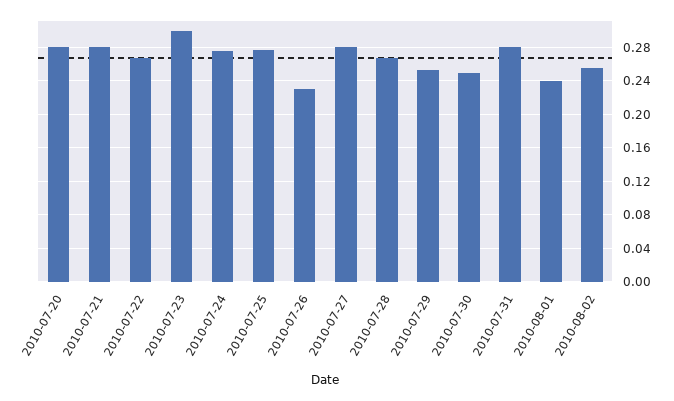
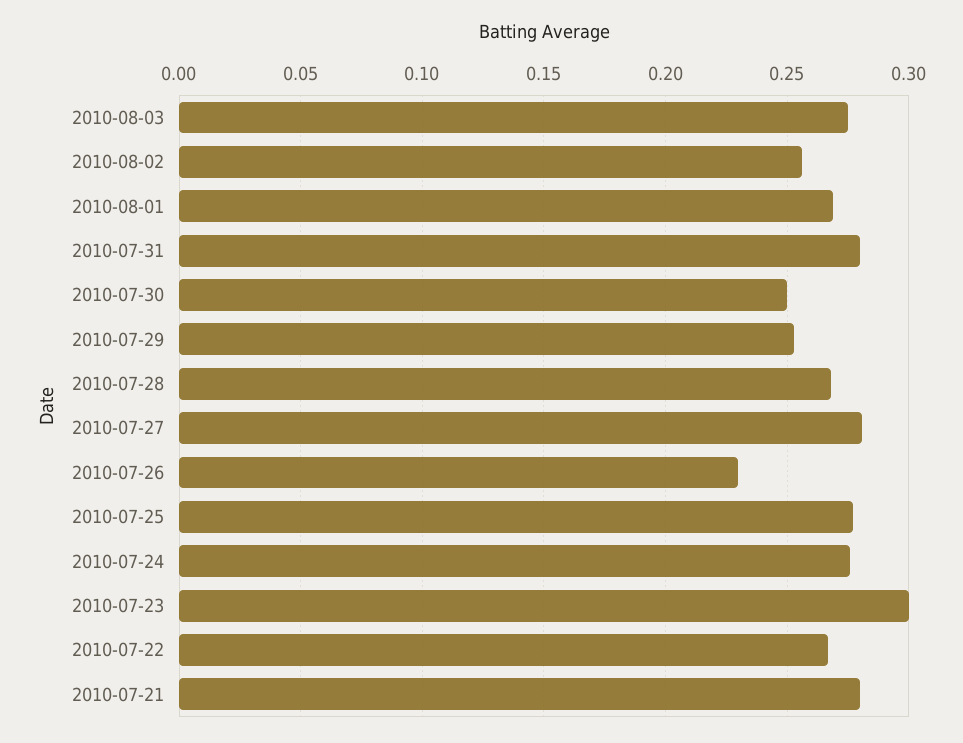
2010-07-20: 0.28 -> none
2010-08-01: 0.24 -> 0.27
2010-08-03: none -> 0.275

